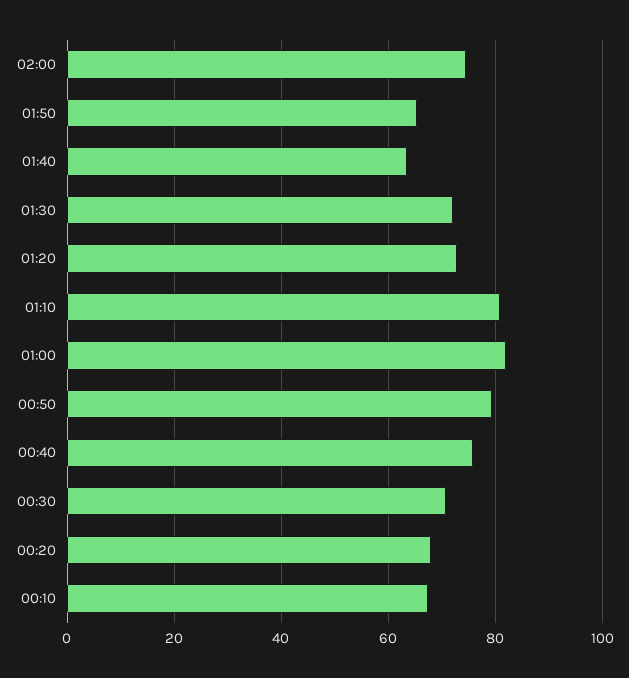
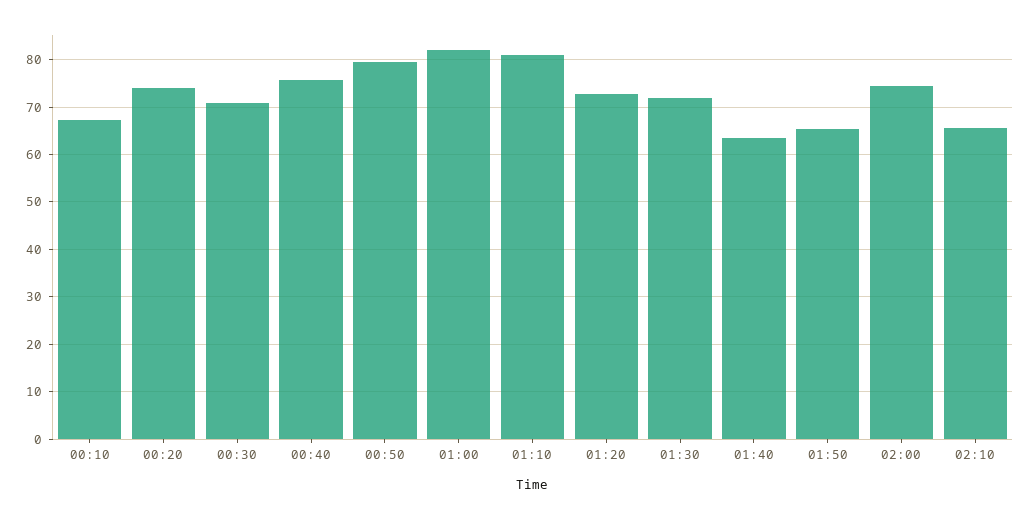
00:20: 68 -> 74
02:10: none -> 66

